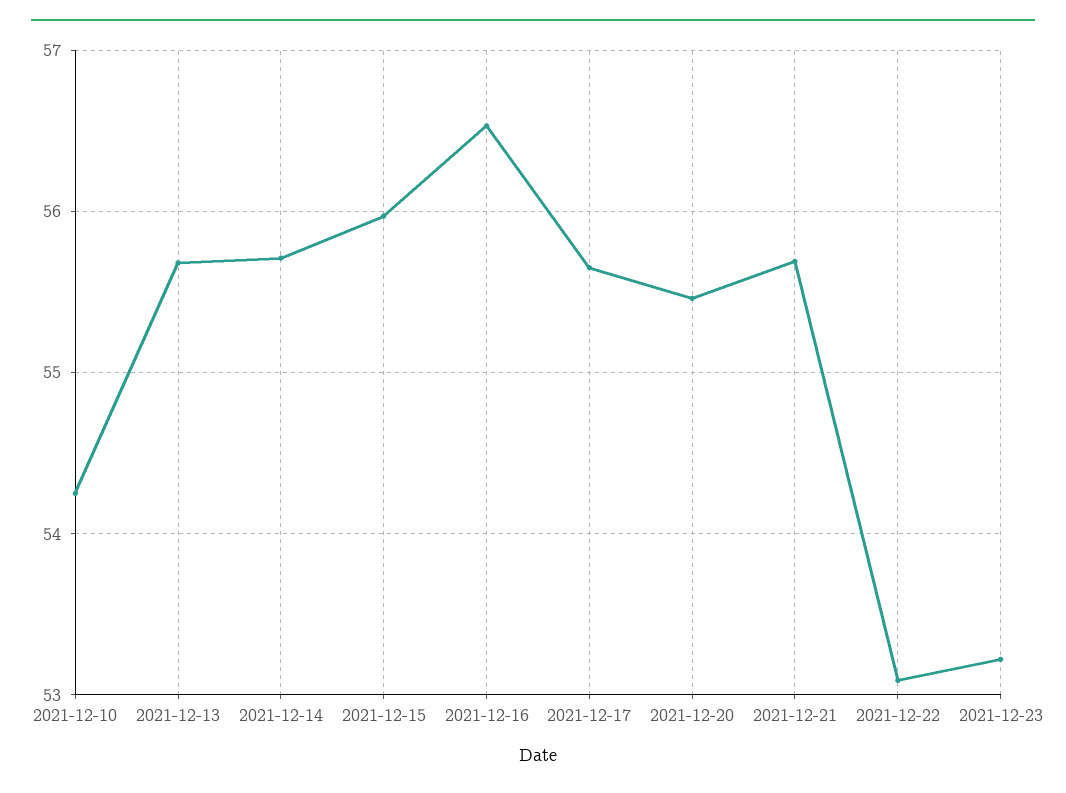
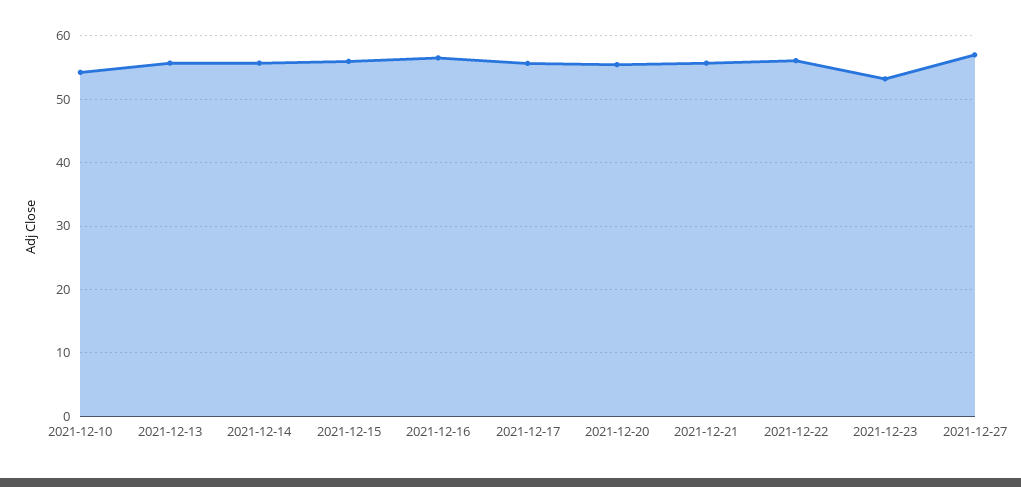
2021-12-22: 53.1 -> 56
2021-12-27: none -> 57

